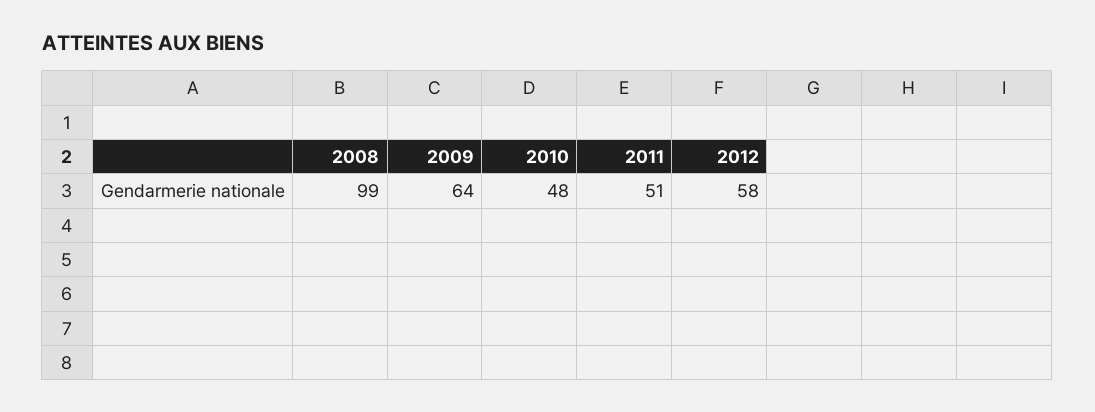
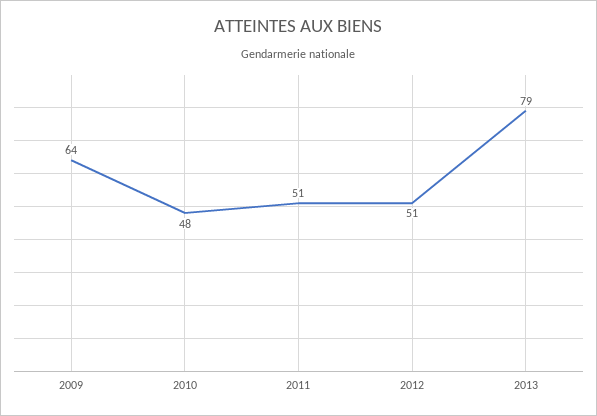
2008: 99 -> none
2012: 58 -> 51
2013: none -> 79

